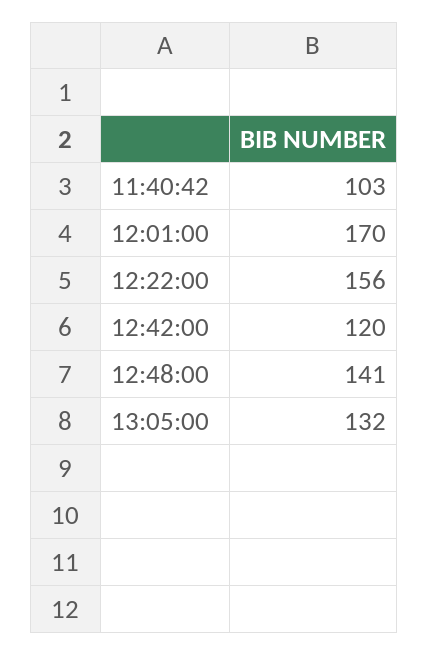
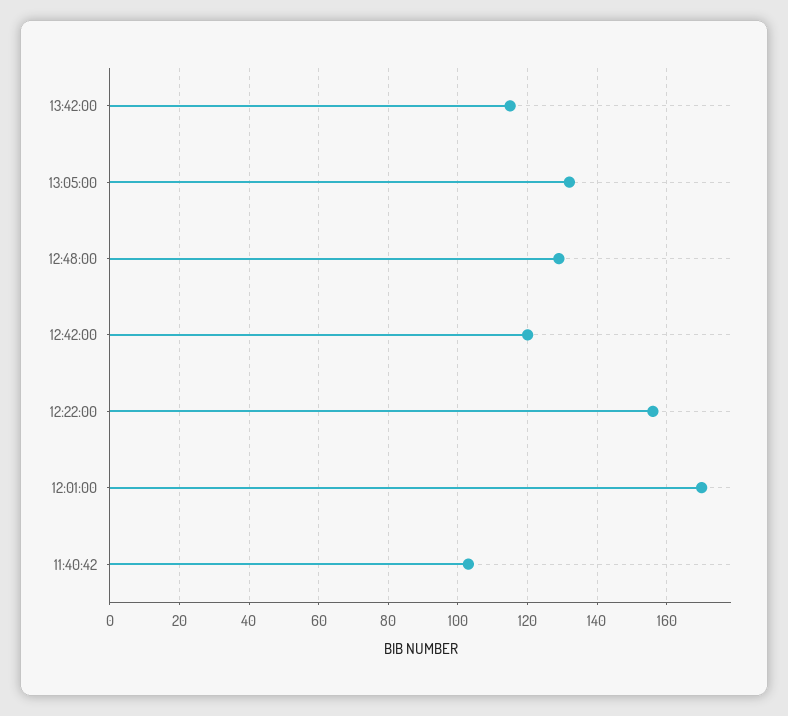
12:48:00: 141 -> 130
13:42:00: none -> 115

